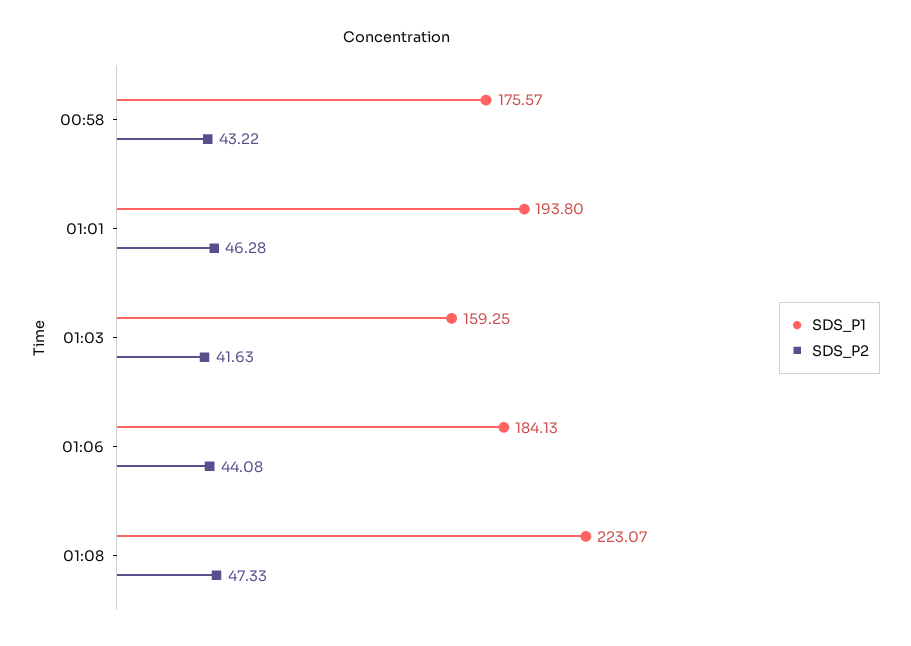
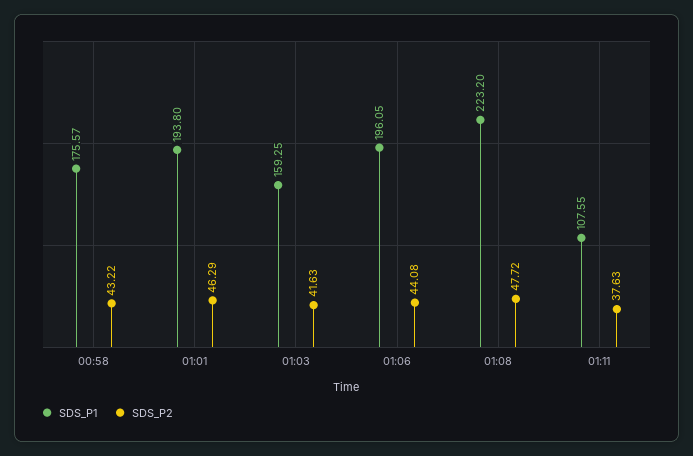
SDS_P2, 01:01: 46.28 -> 46.29
SDS_P1, 01:06: 184.13 -> 196.05
SDS_P1, 01:08: 223.07 -> 223.2
SDS_P2, 01:08: 47.33 -> 47.72
SDS_P1, 01:11: none -> 107.55
SDS_P2, 01:11: none -> 37.63

